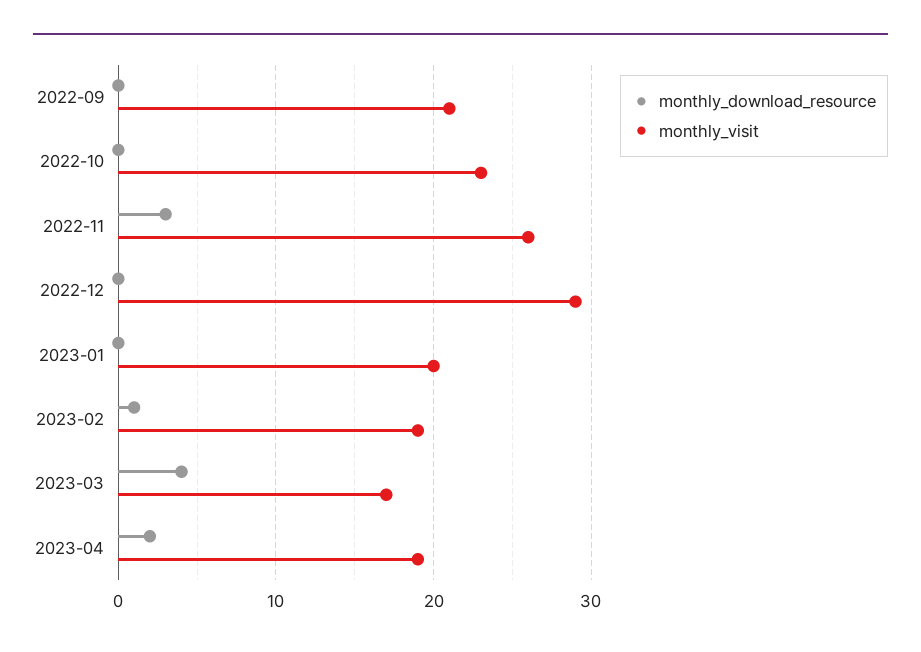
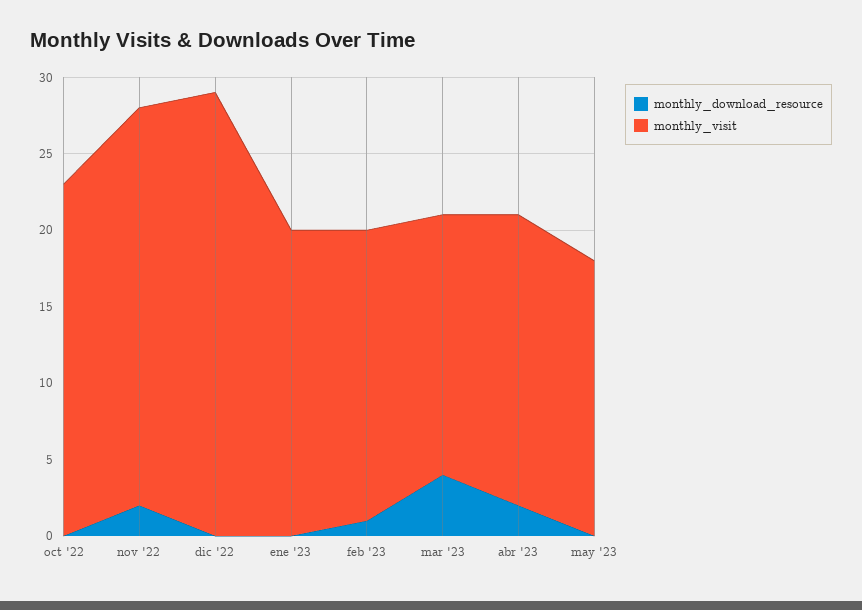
monthly_download_resource, 2022-09: 0 -> none
monthly_visit, 2022-09: 21 -> none
monthly_download_resource, 2022-11: 3 -> 2
monthly_download_resource, may '23: none -> 0
monthly_visit, may '23: none -> 18

